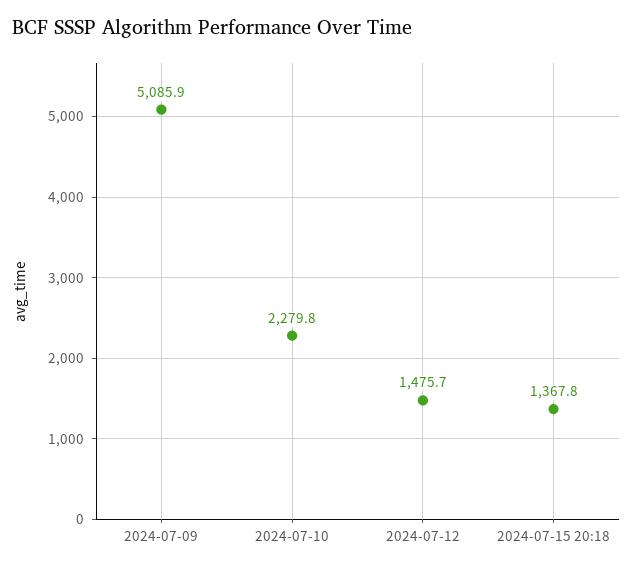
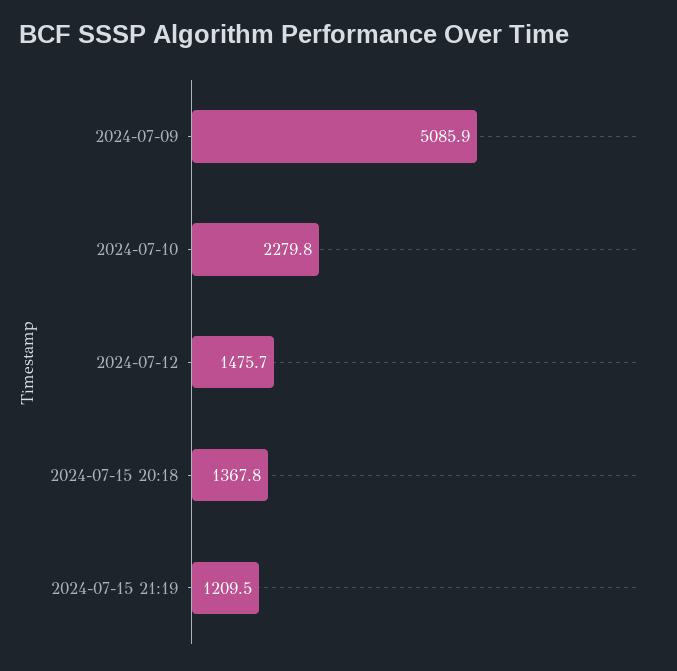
2024-07-15 21:19: none -> 1209.5

